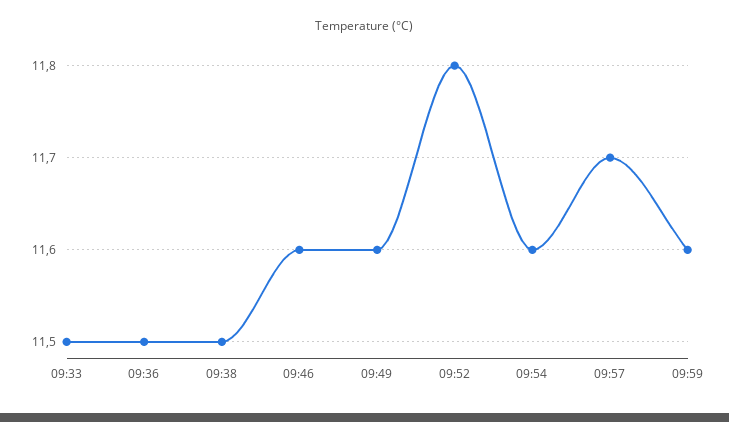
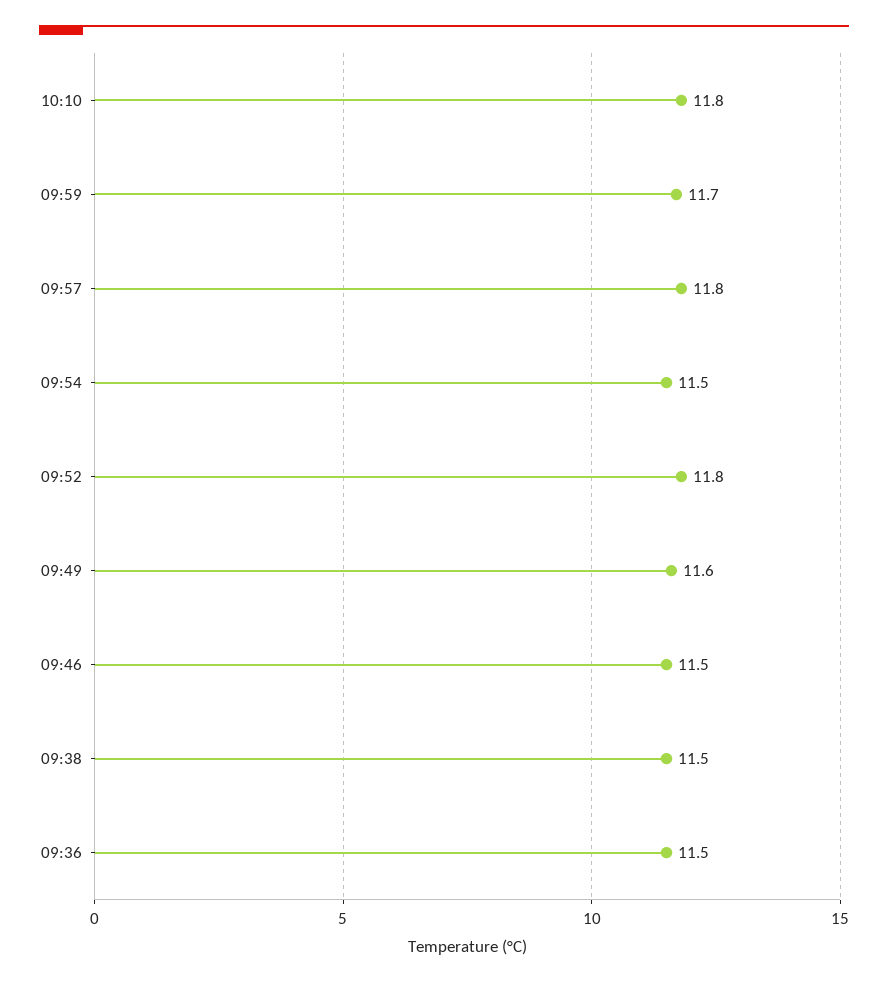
09:33: 11.5 -> none
09:46: 11.6 -> 11.5
09:54: 11.6 -> 11.5
09:57: 11.7 -> 11.8
09:59: 11.6 -> 11.7
10:10: none -> 11.8

